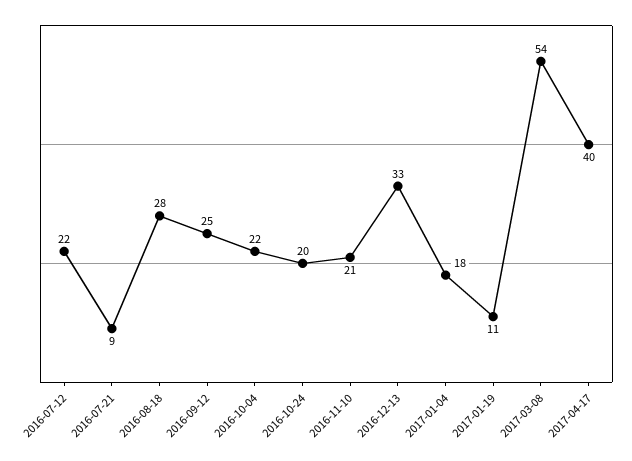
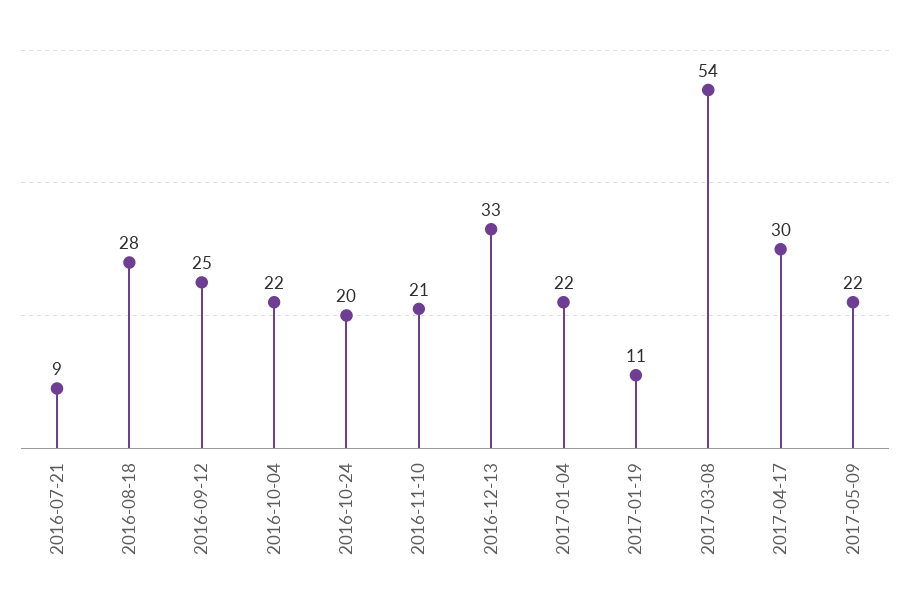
2016-07-12: 22 -> none
2017-01-04: 18 -> 22
2017-04-17: 40 -> 30
2017-05-09: none -> 22

